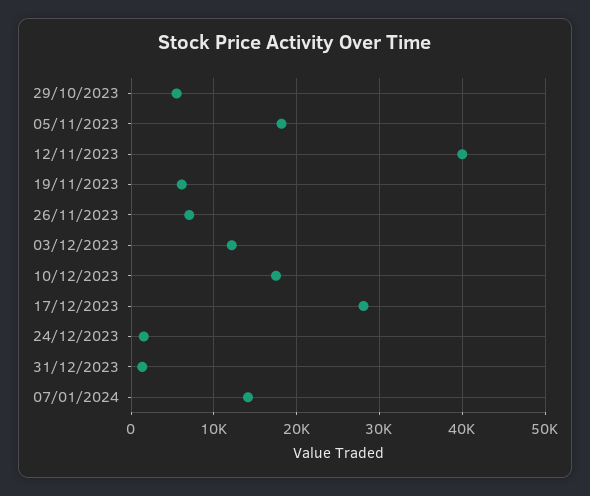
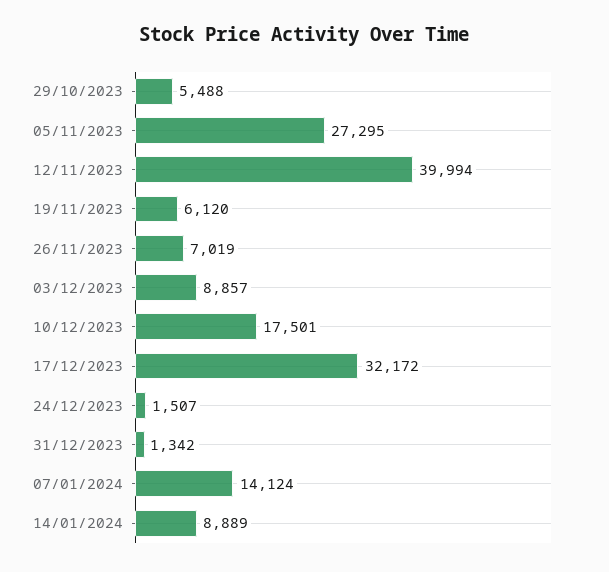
05/11/2023: 18000 -> 27295
03/12/2023: 12000 -> 8857
17/12/2023: 28000 -> 32172
14/01/2024: none -> 8889

